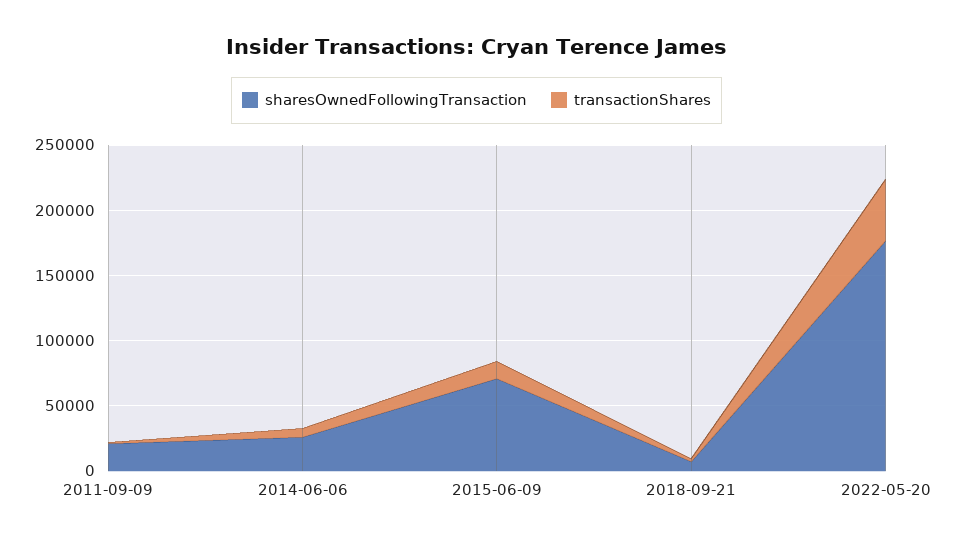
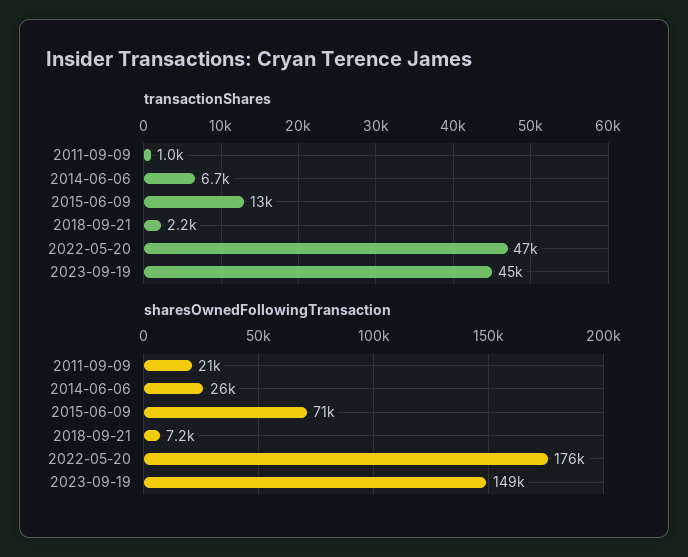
transactionShares, 2023-09-19: none -> 45000
sharesOwnedFollowingTransaction, 2023-09-19: none -> 149000

